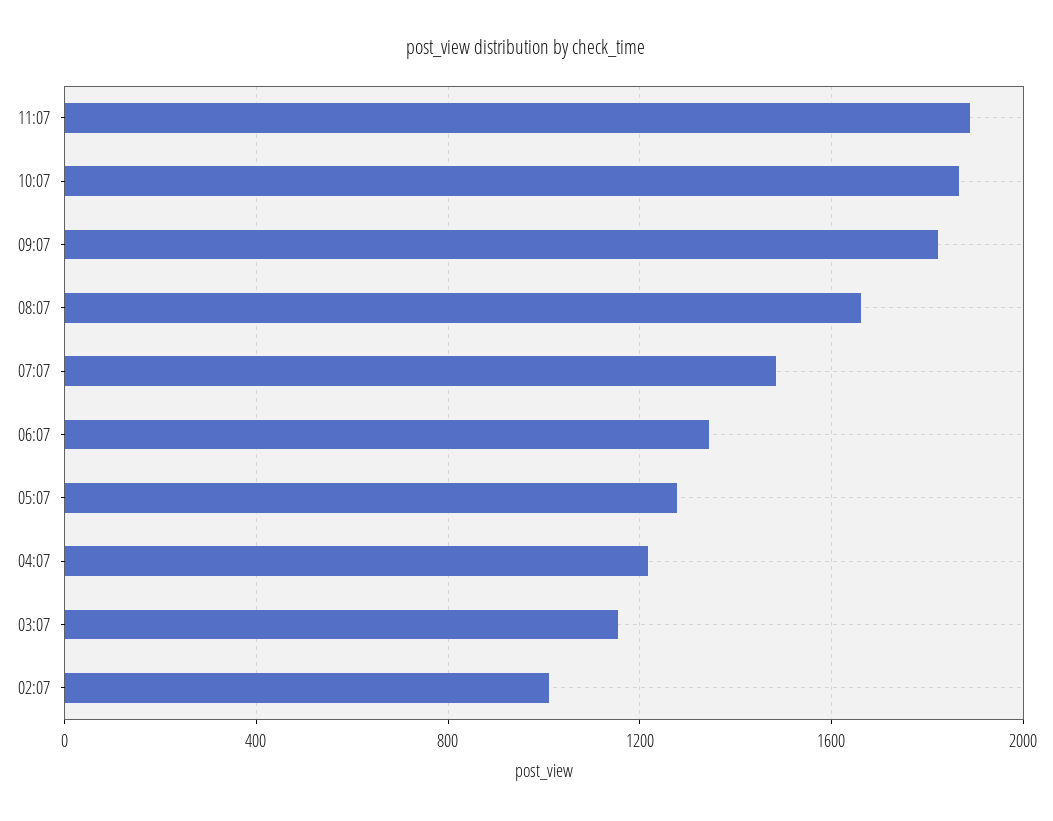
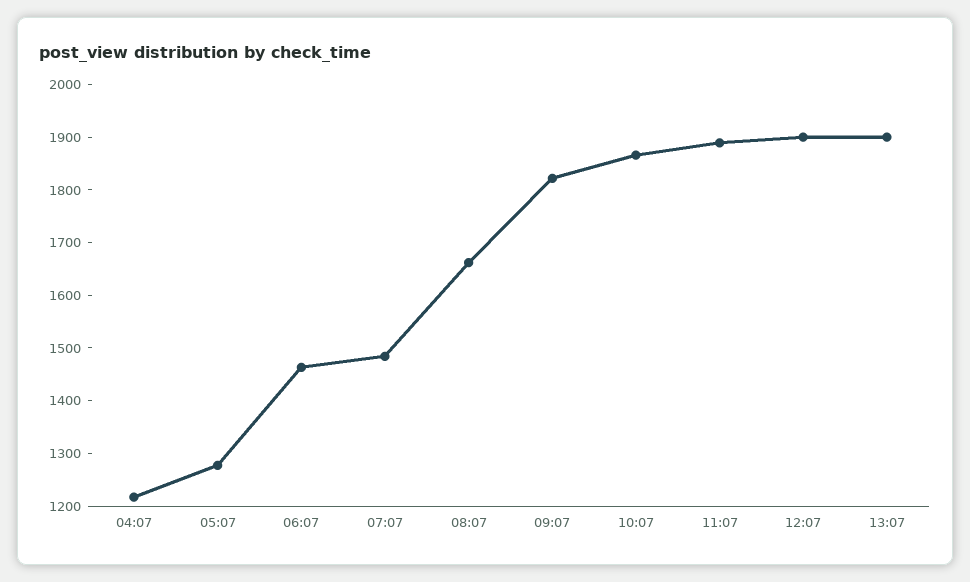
06:07: 1350 -> 1460
03:07: 1150 -> none
02:07: 1000 -> none
12:07: none -> 1900
13:07: none -> 1900

